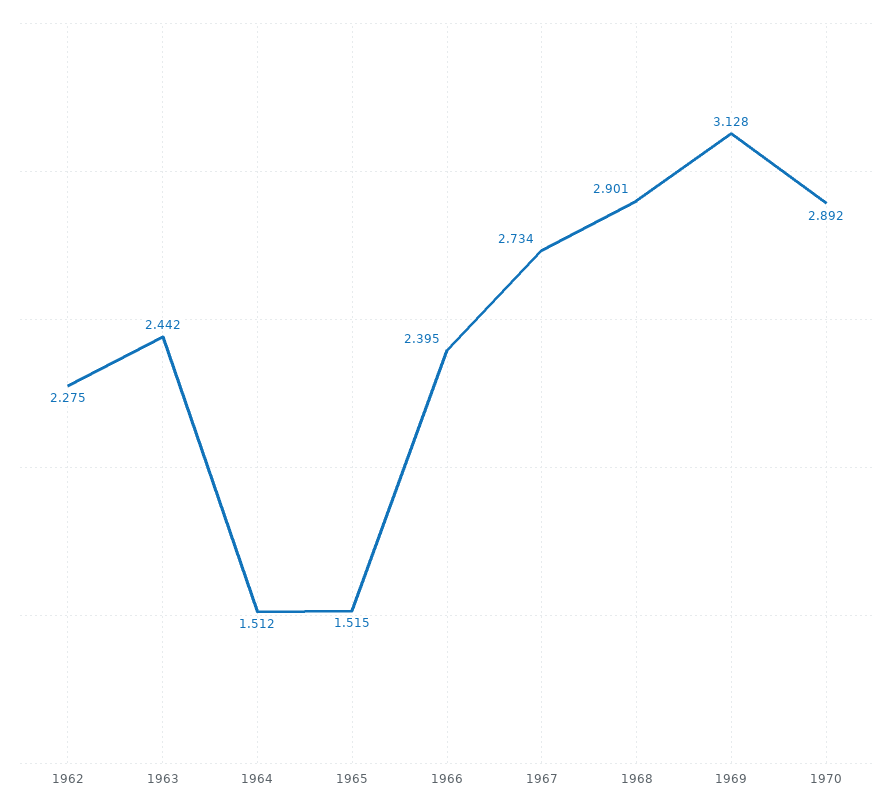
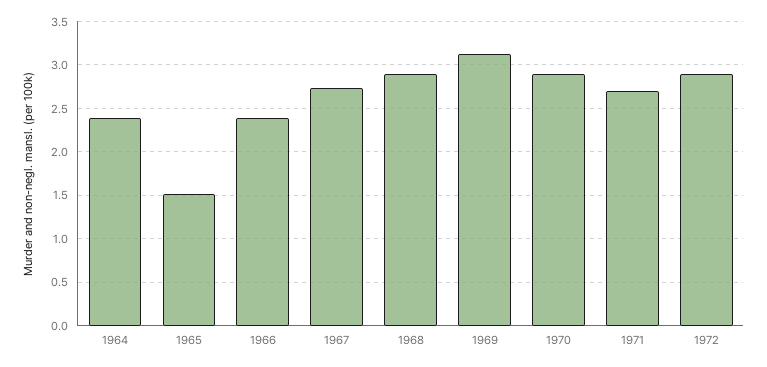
1962: 2.275 -> none
1963: 2.442 -> none
1964: 1.512 -> 2.4
1971: none -> 2.7
1972: none -> 2.9

